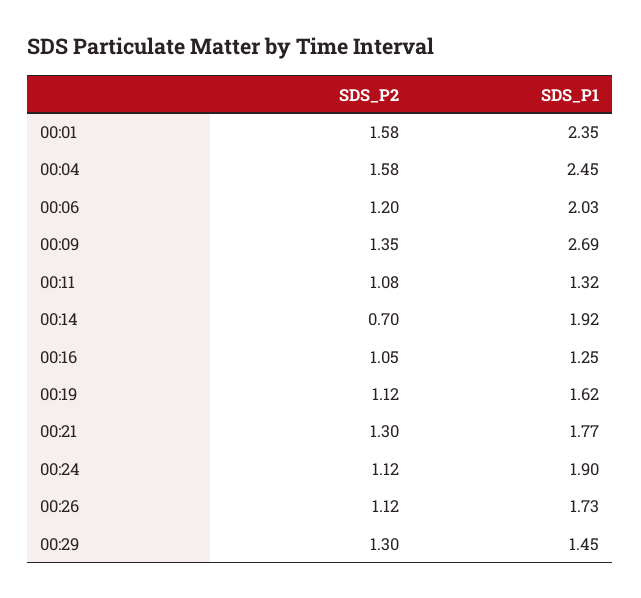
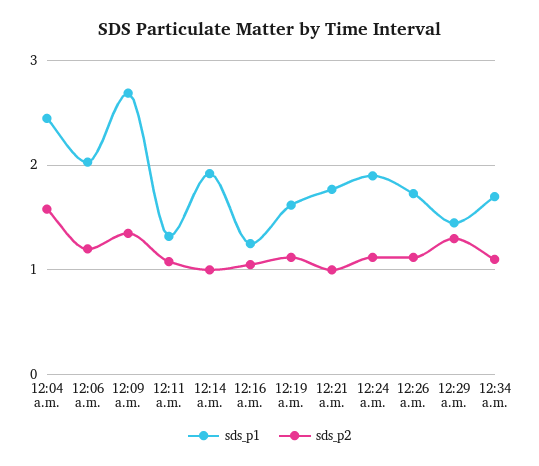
SDS_P2, 00:01: 1.58 -> none
SDS_P1, 00:01: 2.35 -> none
SDS_P2, 00:14: 0.7 -> 1
SDS_P2, 00:21: 1.3 -> 1
SDS_P1, 12:34 a.m.: none -> 1.7
SDS_P2, 12:34 a.m.: none -> 1.1

